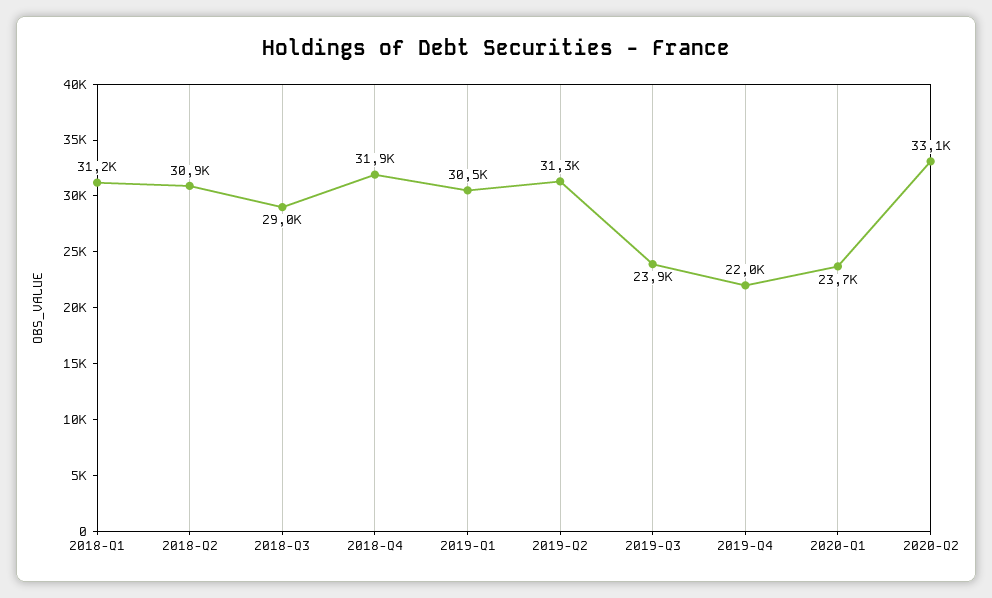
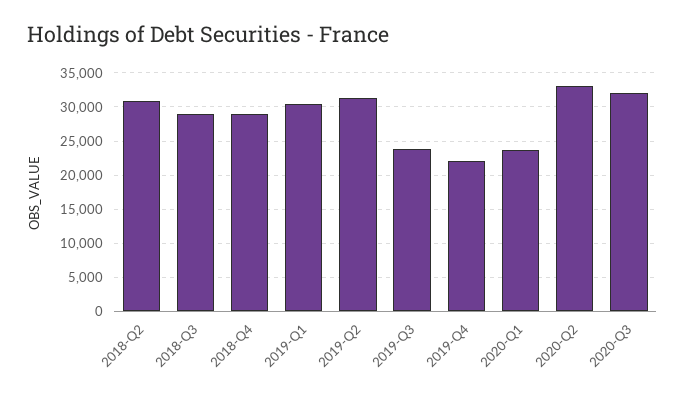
2018-Q1: 31200 -> none
2018-Q4: 31900 -> 29000
2020-Q3: none -> 32000

